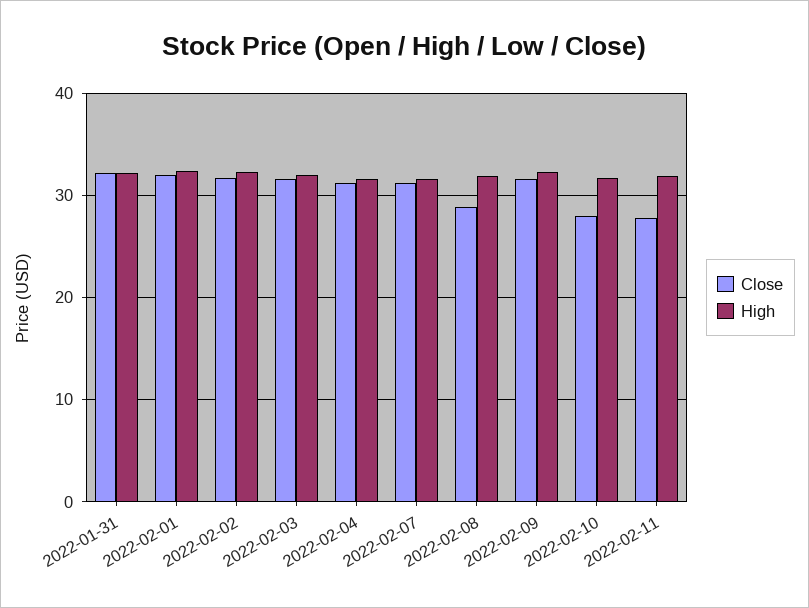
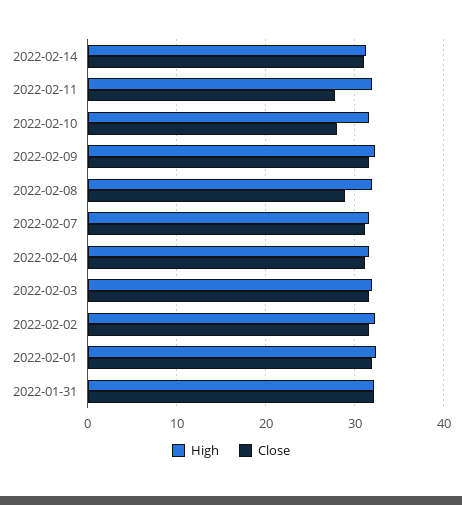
High, 2022-02-14: none -> 31
Close, 2022-02-14: none -> 31

